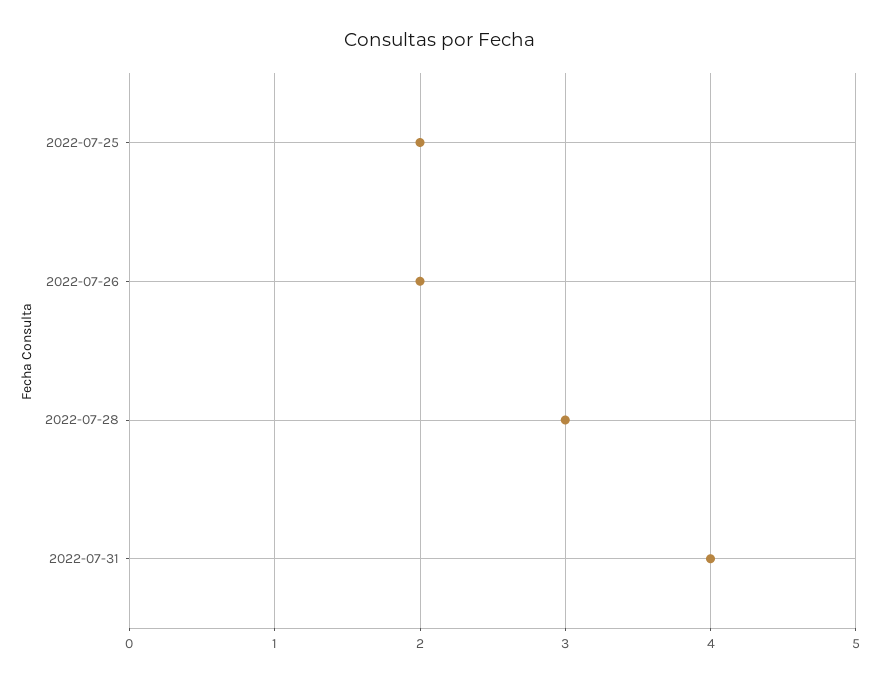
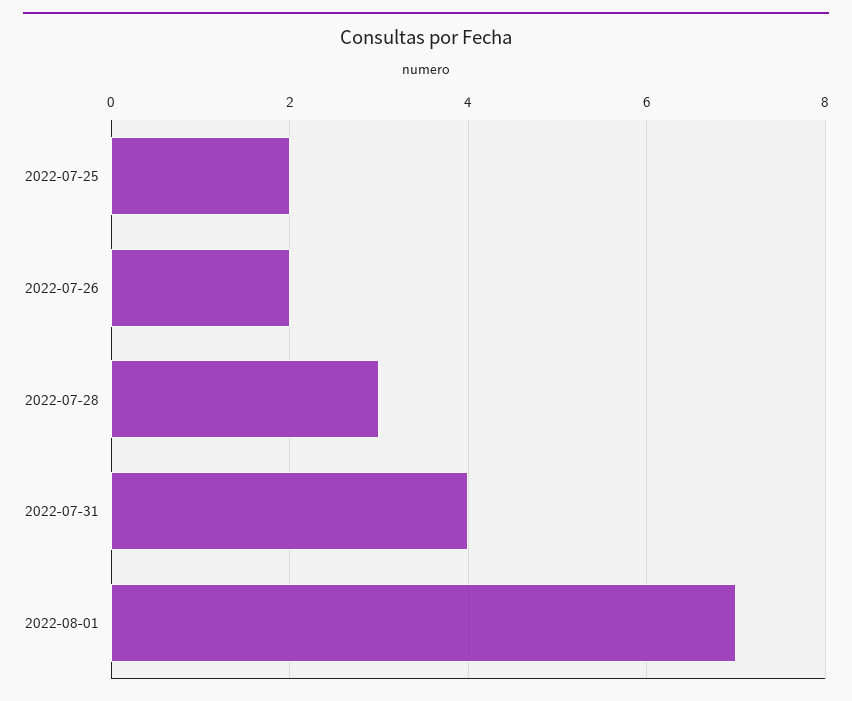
2022-08-01: none -> 7

